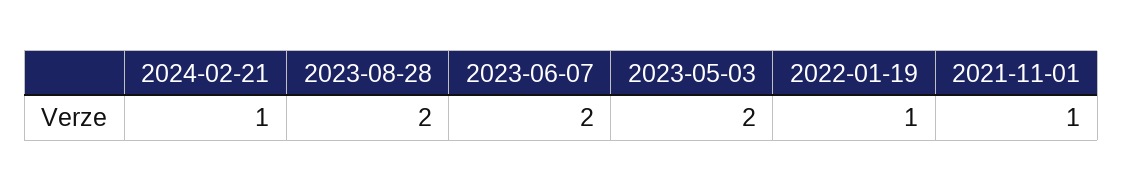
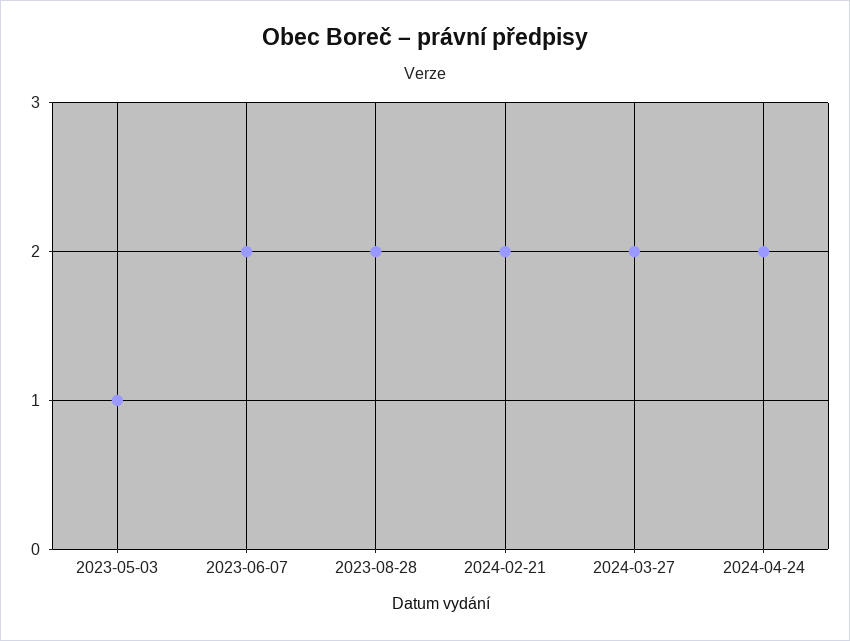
2024-02-21: 1 -> 2
2023-05-03: 2 -> 1
2022-01-19: 1 -> none
2021-11-01: 1 -> none
2024-03-27: none -> 2
2024-04-24: none -> 2

